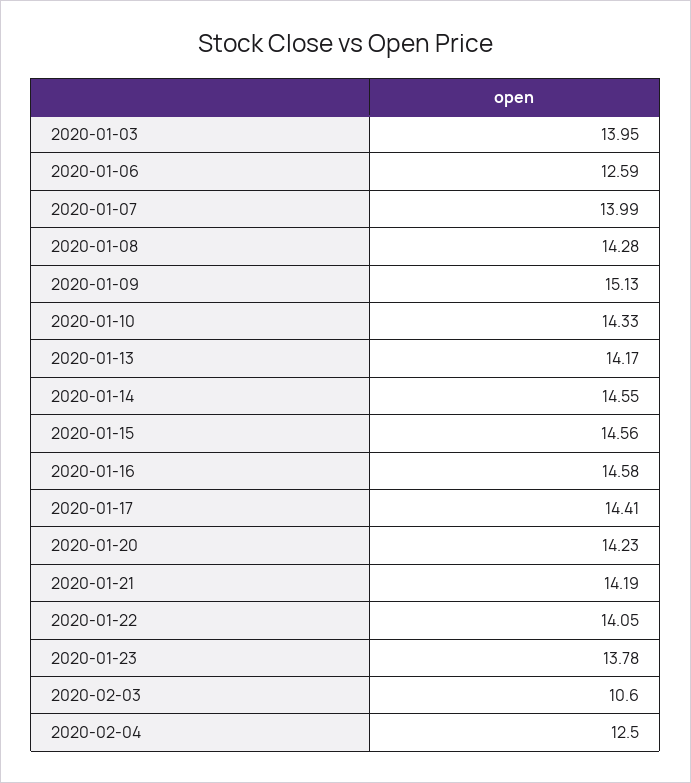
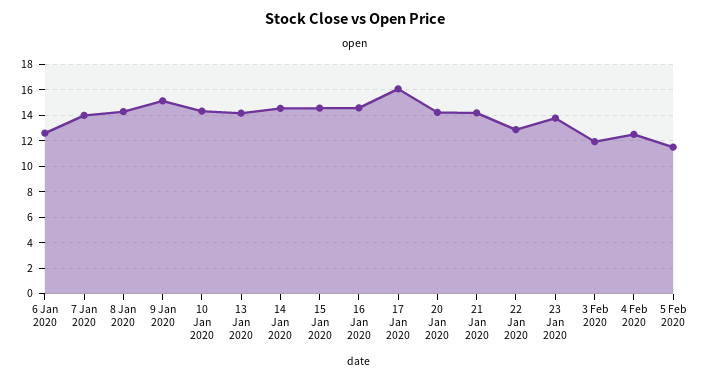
2020-01-03: 13.95 -> none
2020-01-17: 14.41 -> 16
2020-01-22: 14.05 -> 13
2020-02-03: 10.6 -> 12
5 Feb 2020: none -> 11.5

